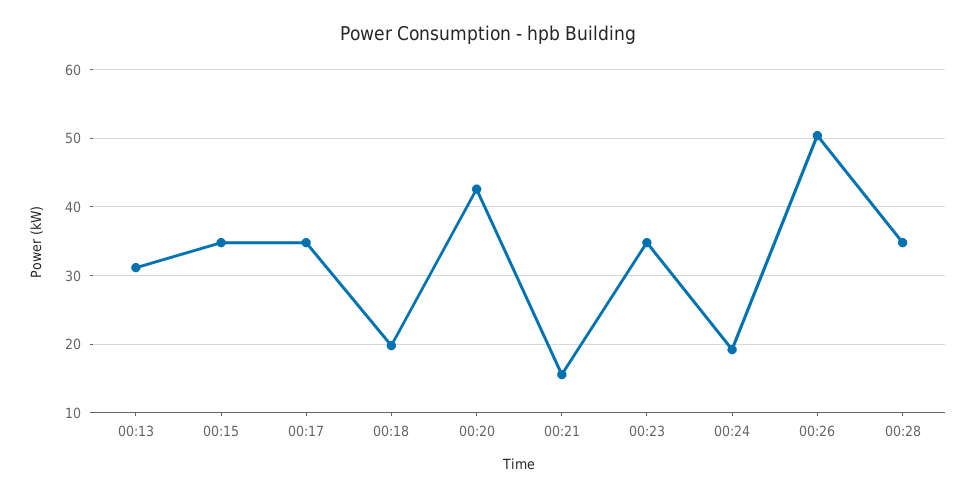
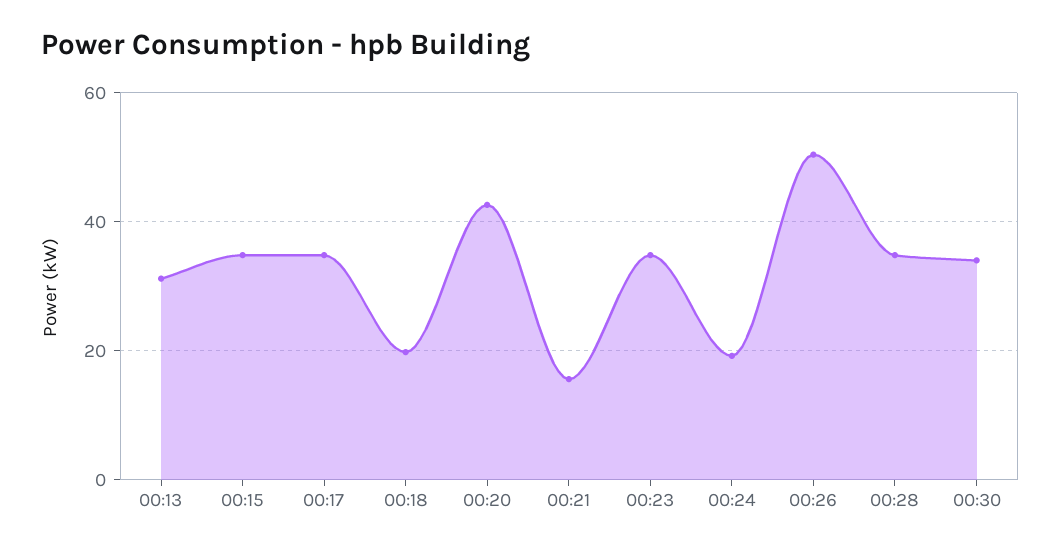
00:30: none -> 34

